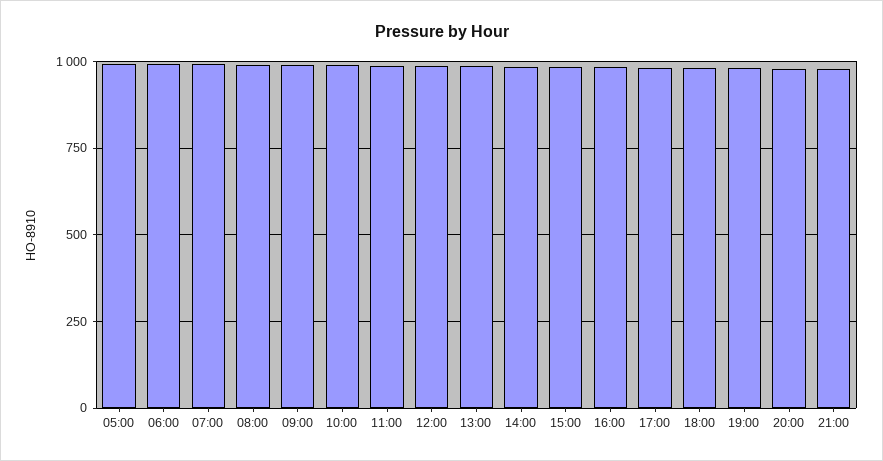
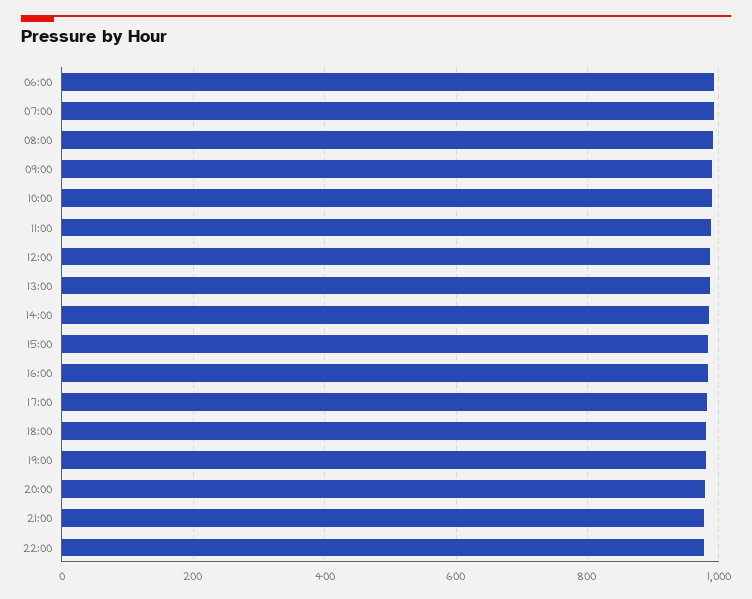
05:00: 1000 -> none
22:00: none -> 980

